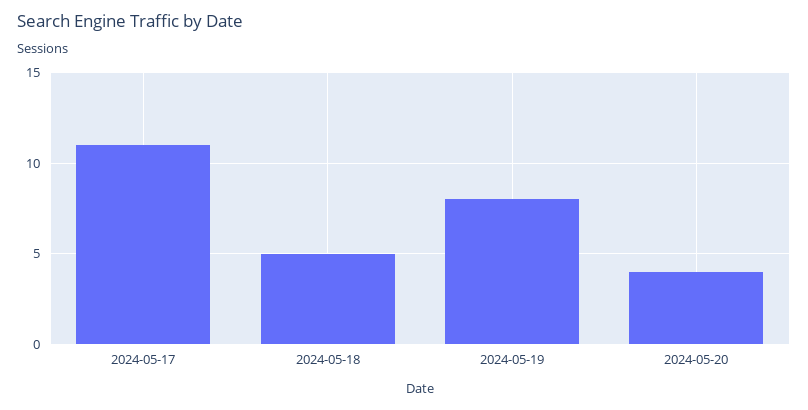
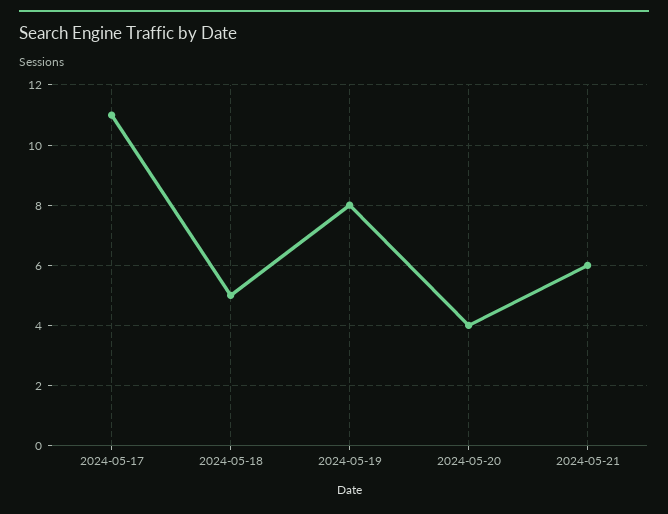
2024-05-21: none -> 6

